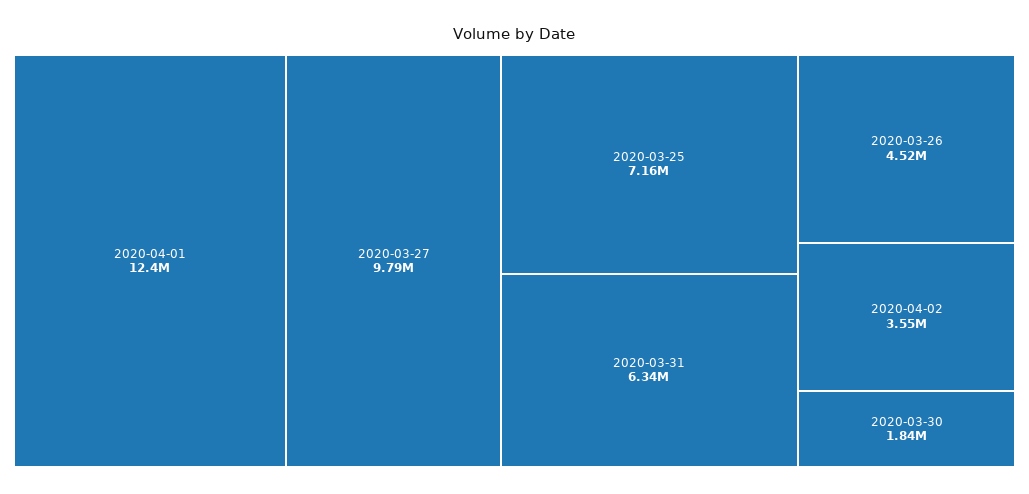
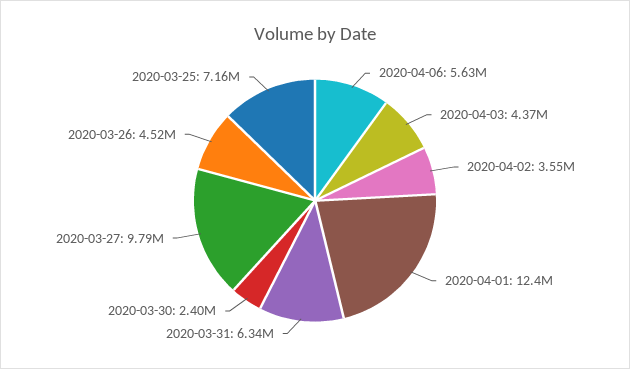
2020-03-30: 1840000 -> 2400000
2020-04-06: none -> 5630000
2020-04-03: none -> 4370000

